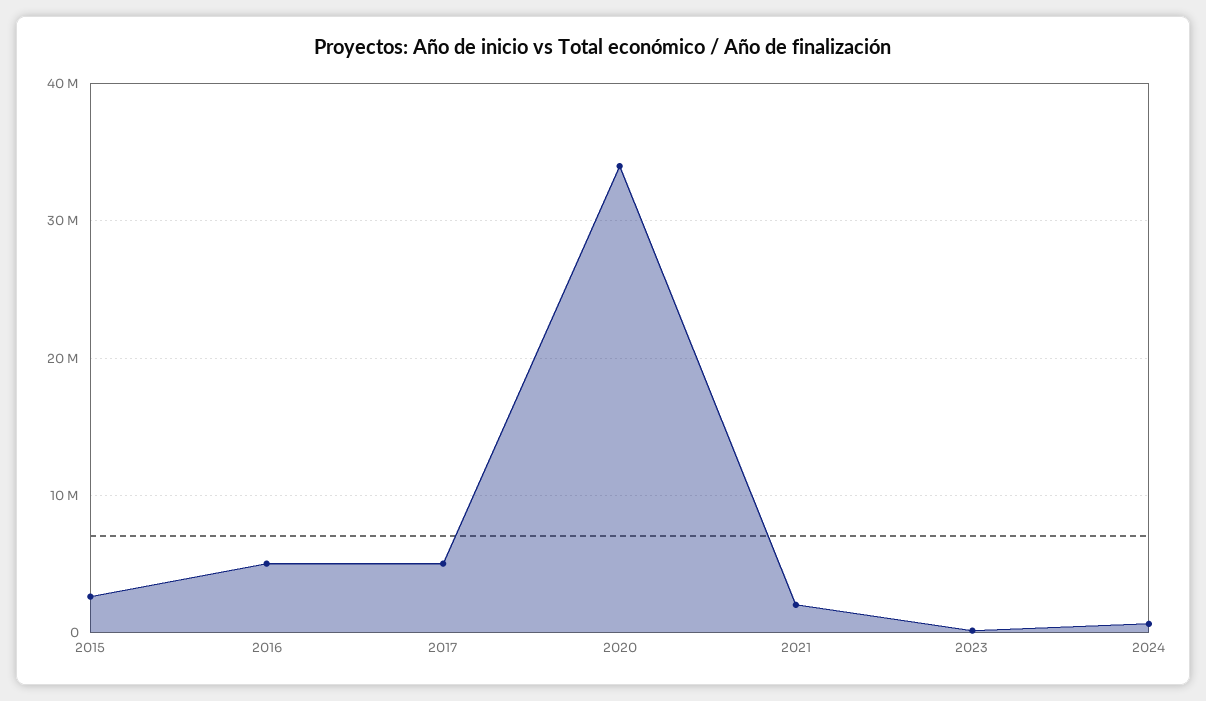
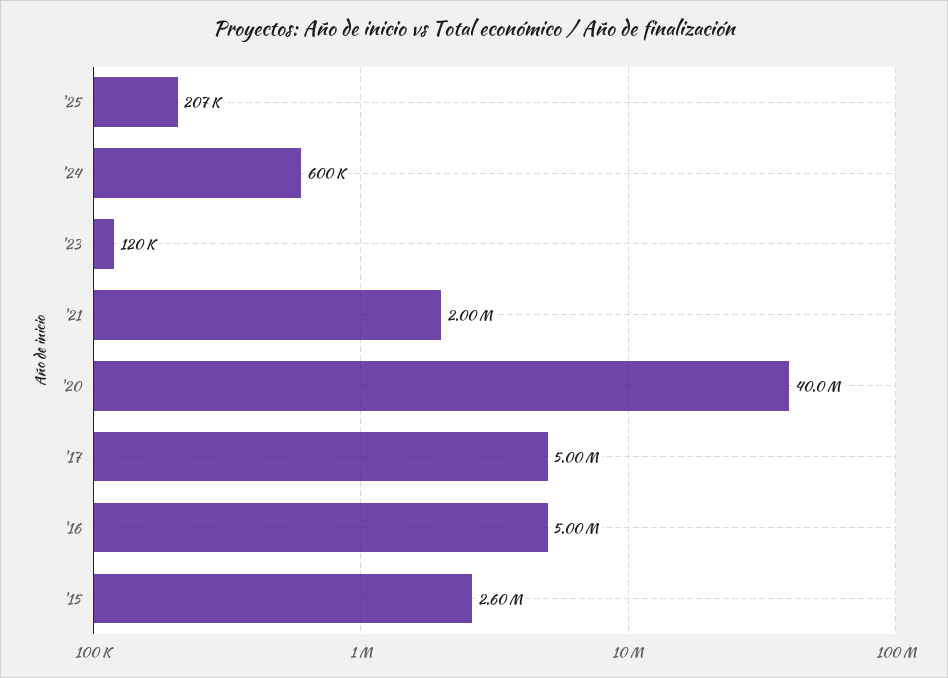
2020: 34000000 -> 40000000
'25: none -> 207000

